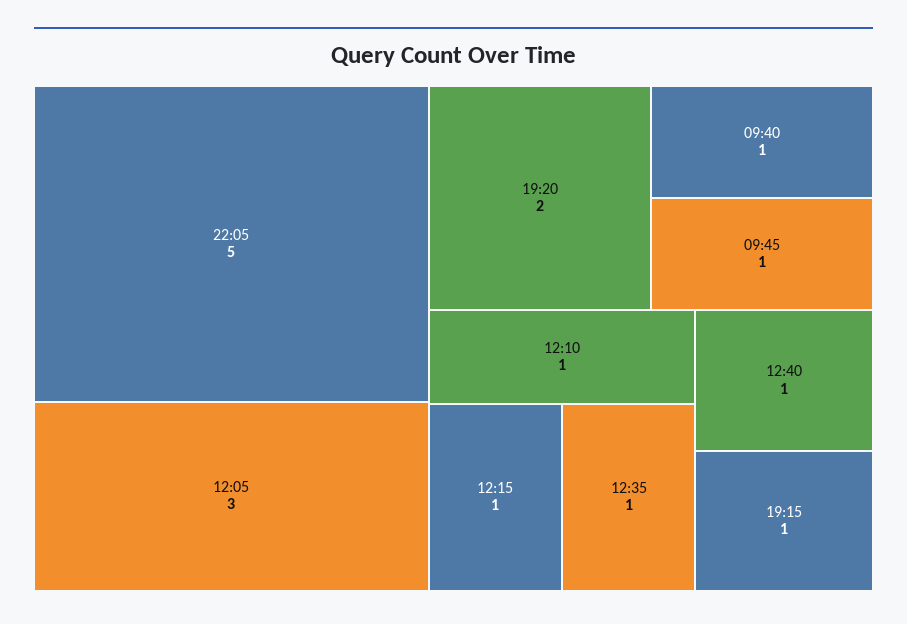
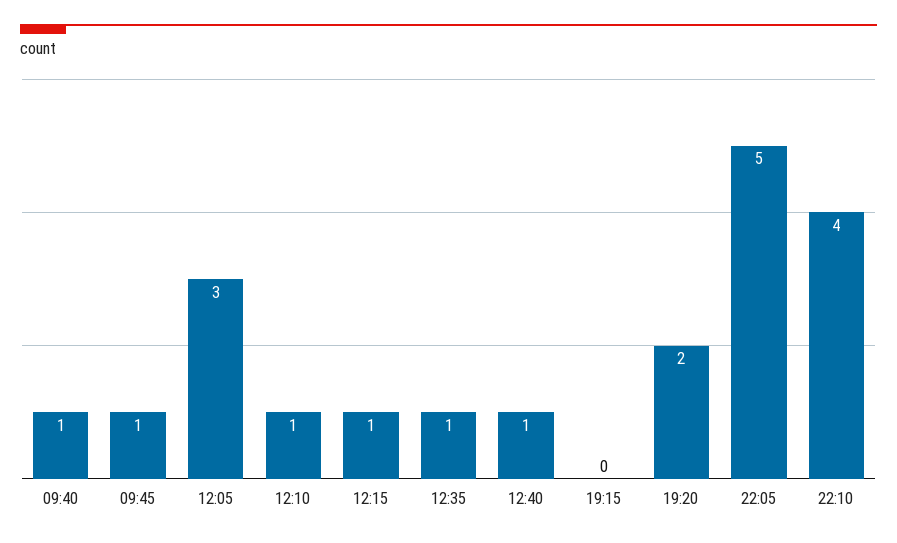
19:15: 1 -> 0
22:10: none -> 4

